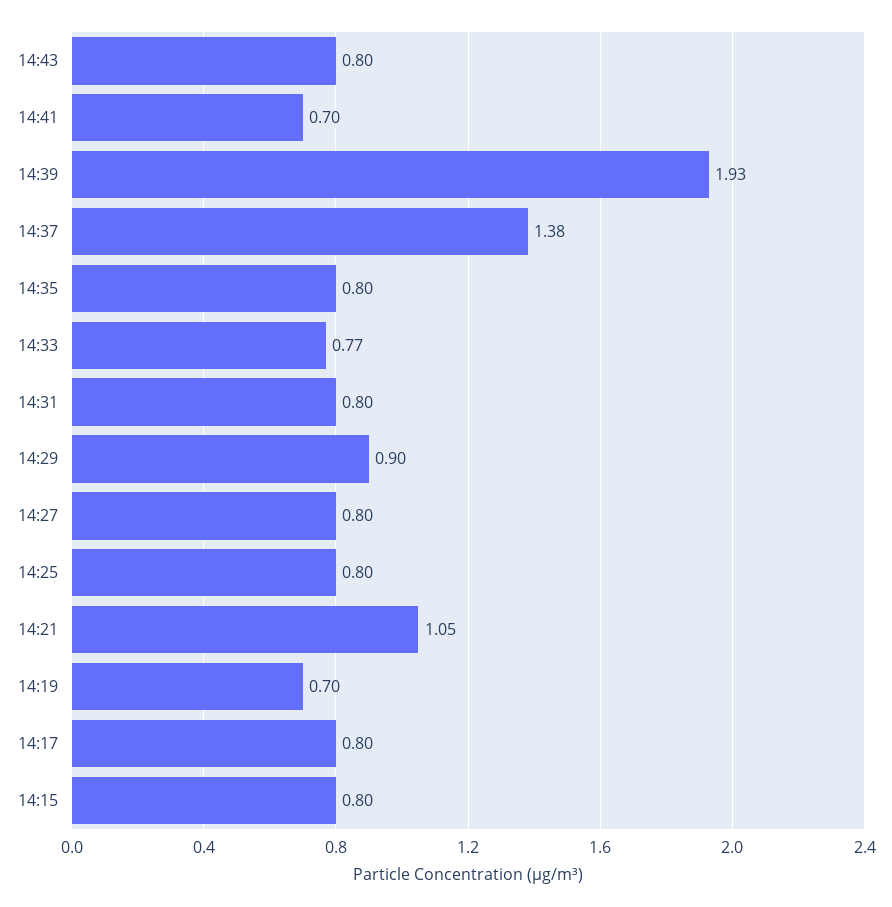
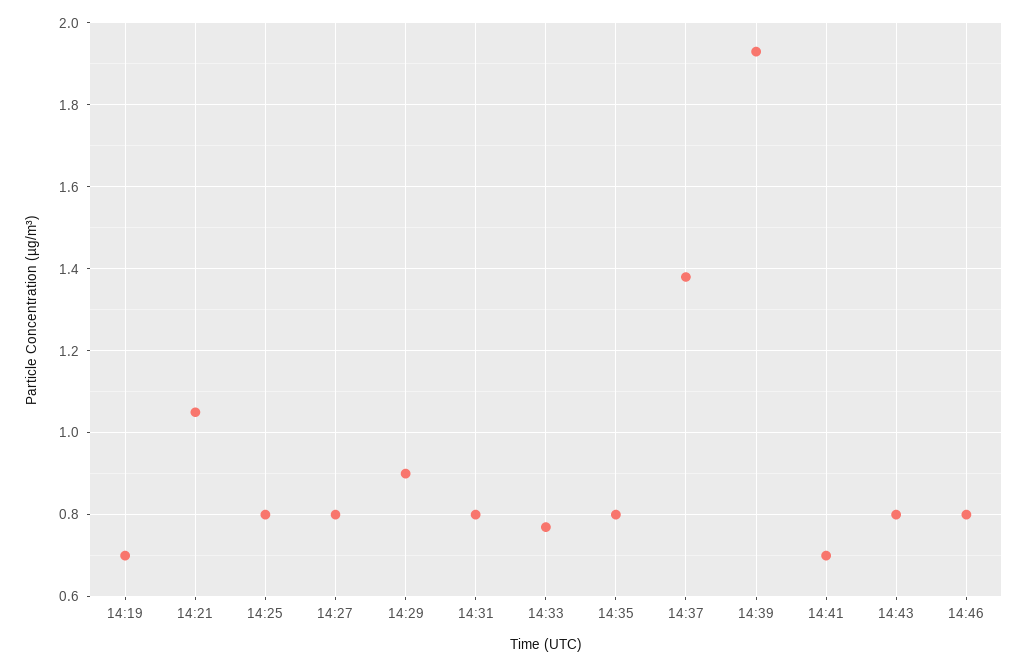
14:17: 0.8 -> none
14:15: 0.8 -> none
14:46: none -> 0.8

